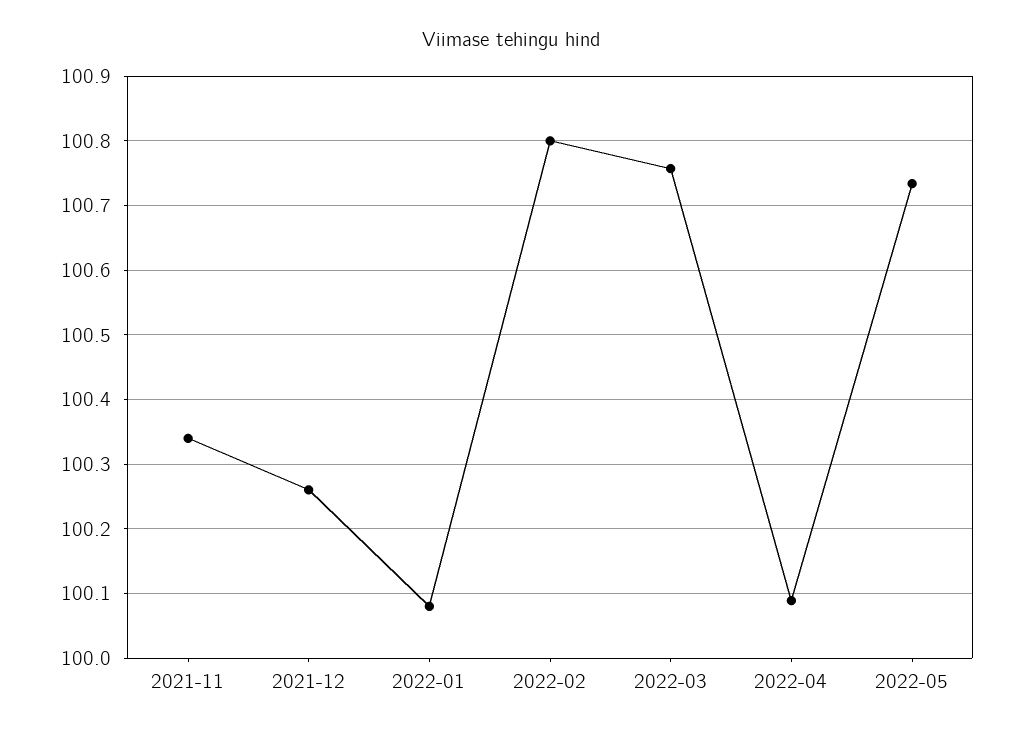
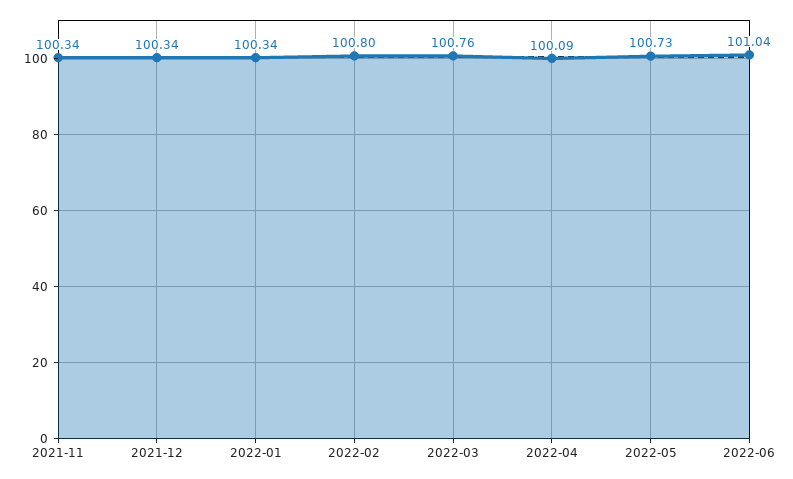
2021-12: 100.26 -> 100.34
2022-01: 100.08 -> 100.34
2022-06: none -> 101.04

